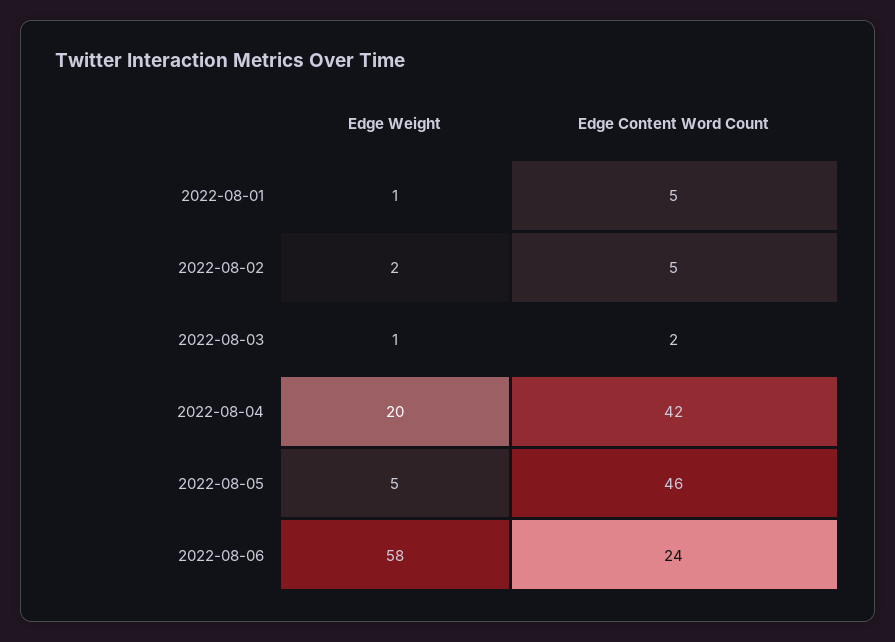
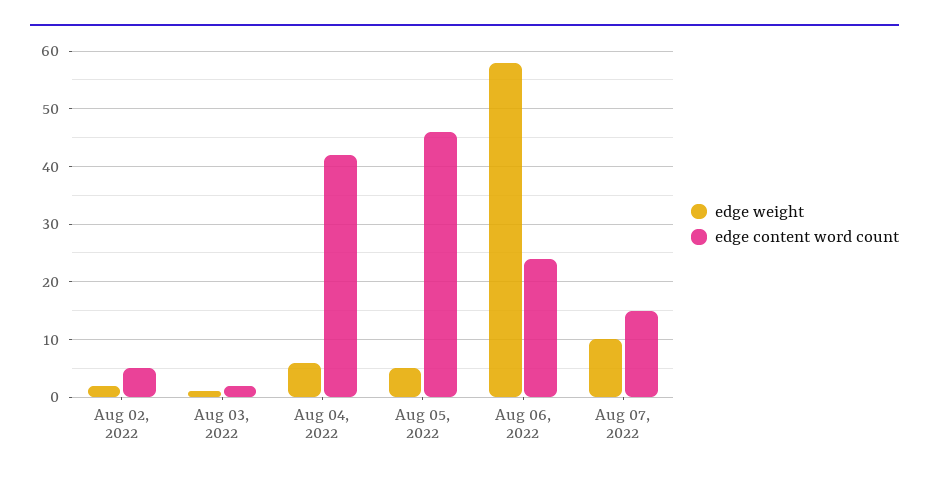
Edge Weight, 2022-08-01: 1 -> none
Edge Content Word Count, 2022-08-01: 5 -> none
Edge Weight, 2022-08-04: 20 -> 5
Edge Weight, Aug 07, 2022: none -> 10
Edge Content Word Count, Aug 07, 2022: none -> 15

